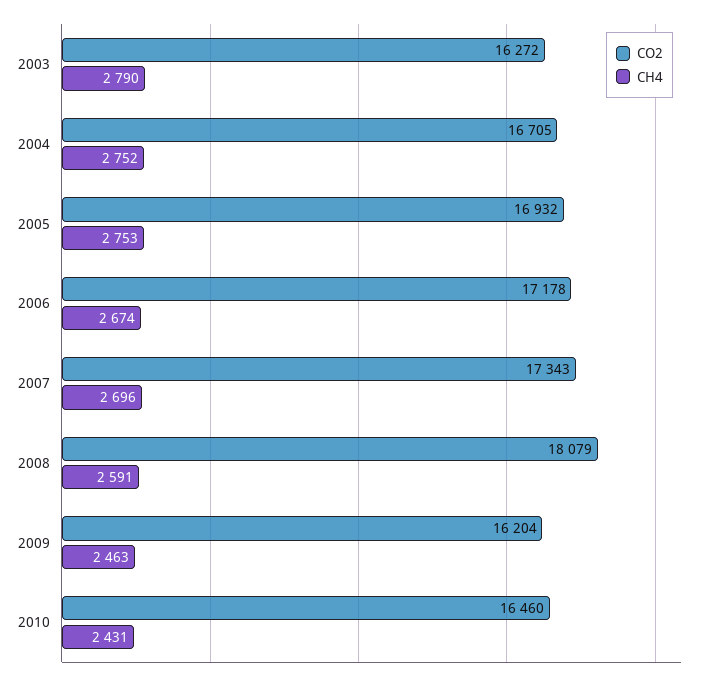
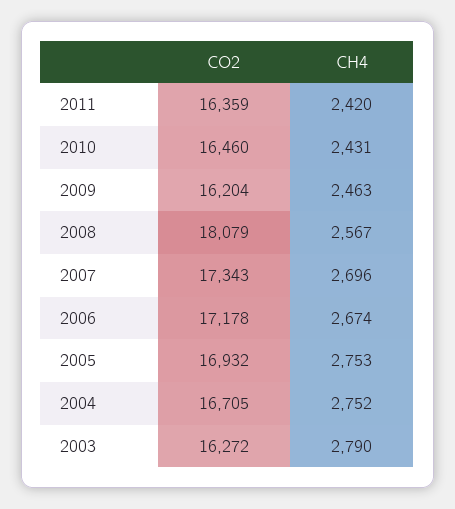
CH4, 2008: 2591 -> 2567
CO2, 2011: none -> 16359
CH4, 2011: none -> 2420

